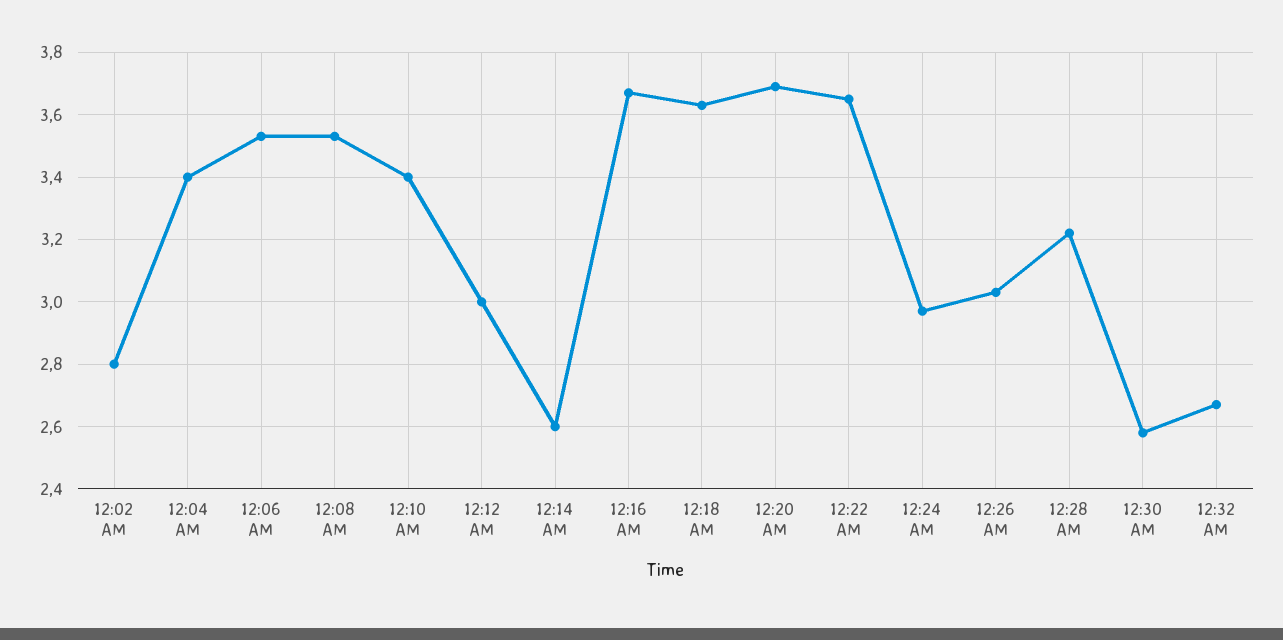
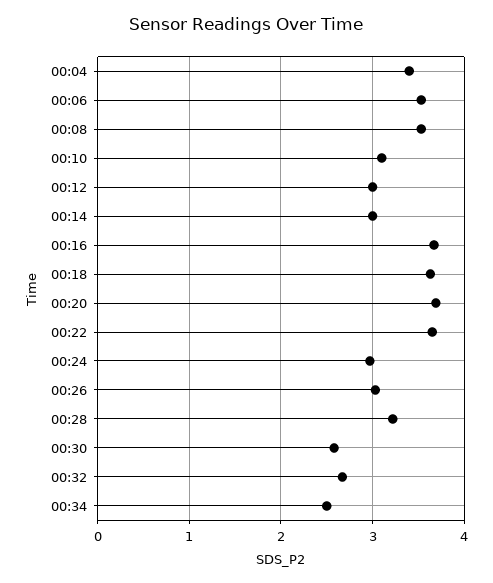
12:02 AM: 2.8 -> none
12:10 AM: 3.4 -> 3.1
12:14 AM: 2.6 -> 3
00:34: none -> 2.5

